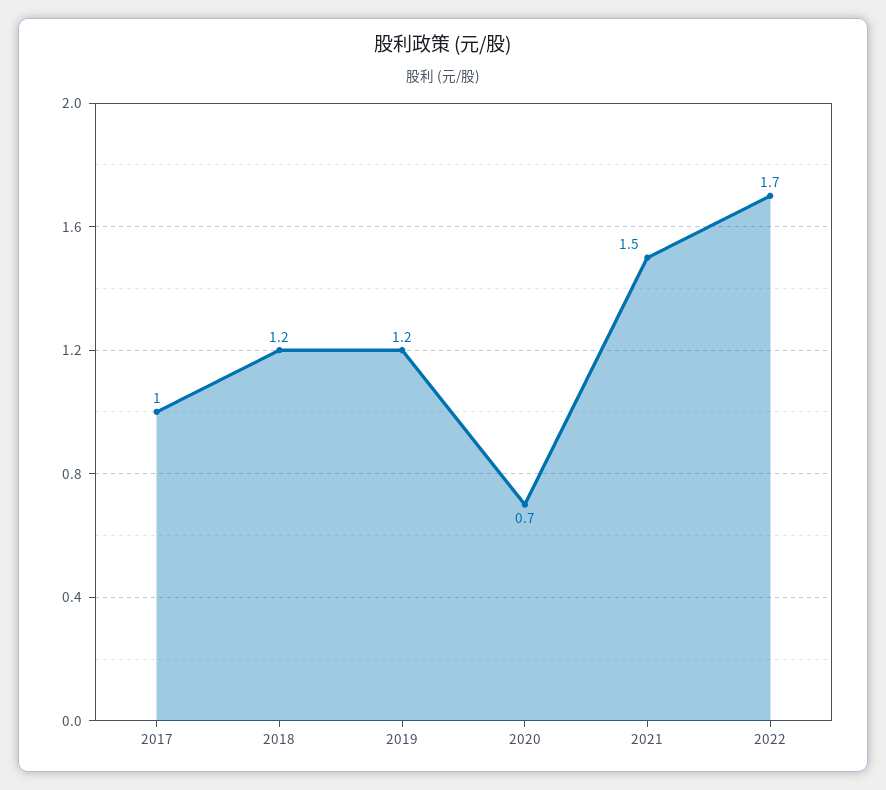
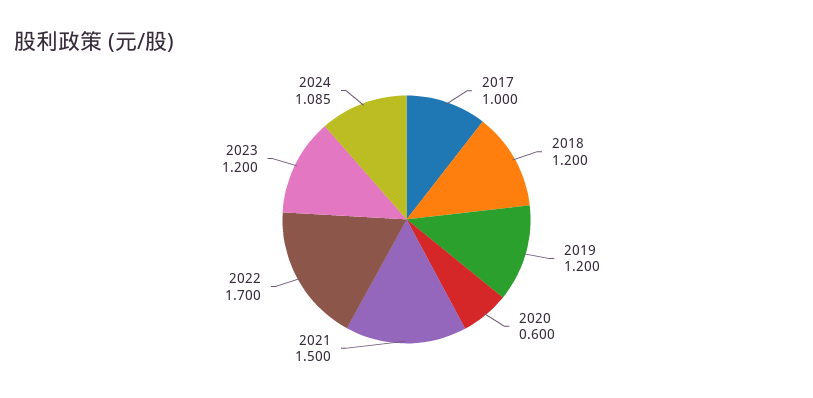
2020: 0.7 -> 0.6
2023: none -> 1.2
2024: none -> 1.085

